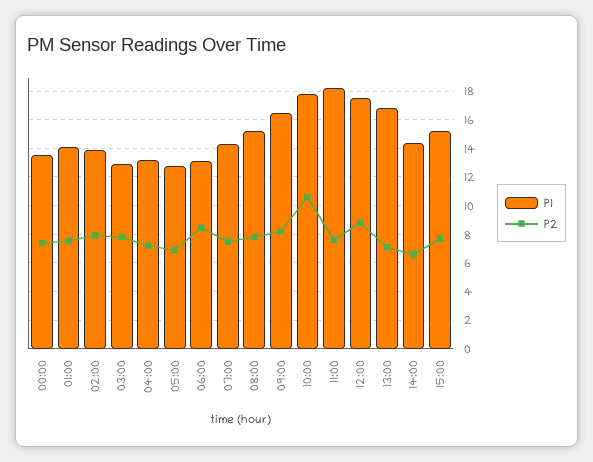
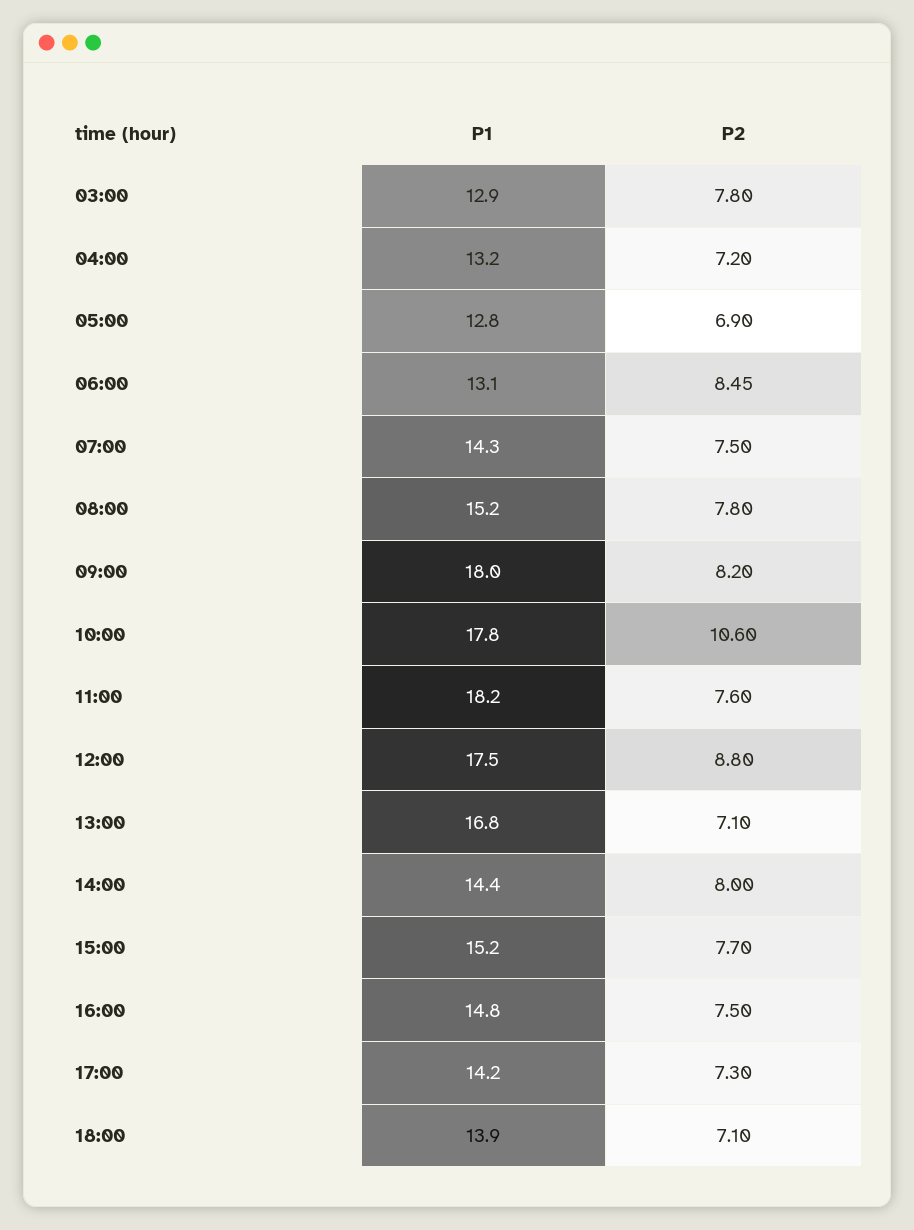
P1, 00:00: 13.5 -> none
P2, 00:00: 7.5 -> none
P1, 01:00: 14 -> none
P2, 01:00: 7.5 -> none
P1, 02:00: 14 -> none
P2, 02:00: 8 -> none
P1, 09:00: 16.5 -> 18
P2, 14:00: 6.5 -> 8
P1, 16:00: none -> 14.8
P2, 16:00: none -> 7.5
P1, 17:00: none -> 14.2
P2, 17:00: none -> 7.3
P1, 18:00: none -> 13.9
P2, 18:00: none -> 7.1

